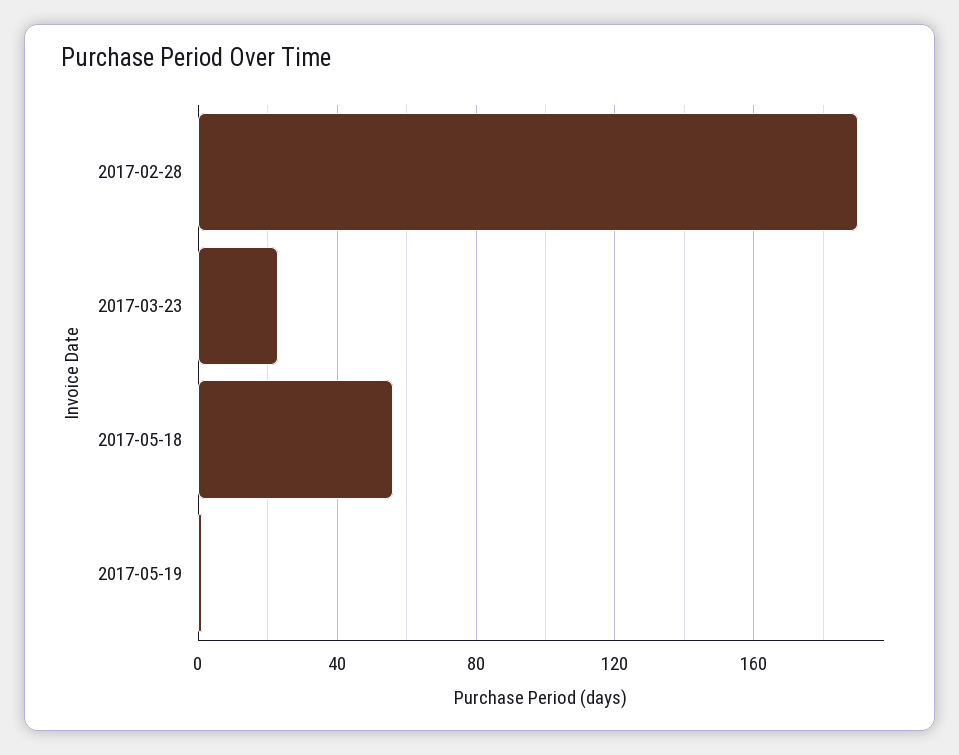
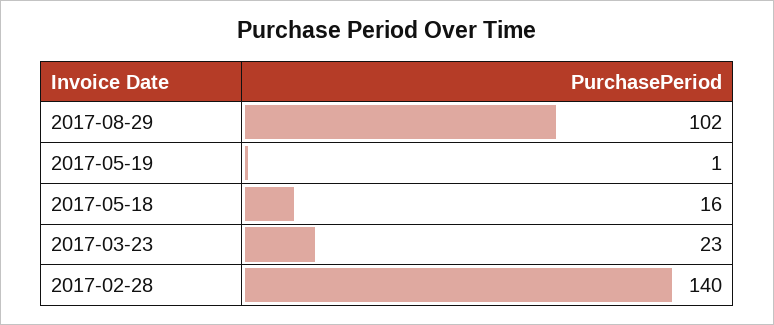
2017-02-28: 190 -> 140
2017-05-18: 55 -> 16
2017-08-29: none -> 102

